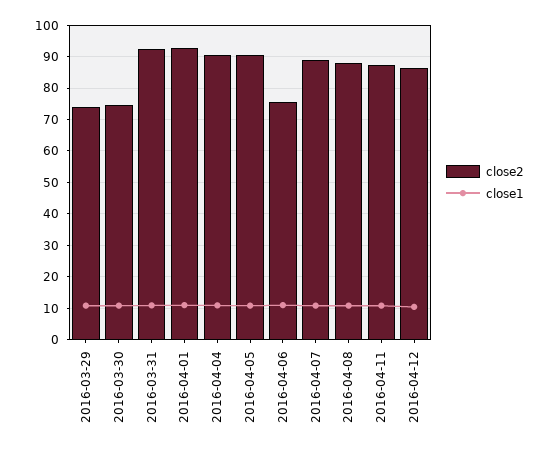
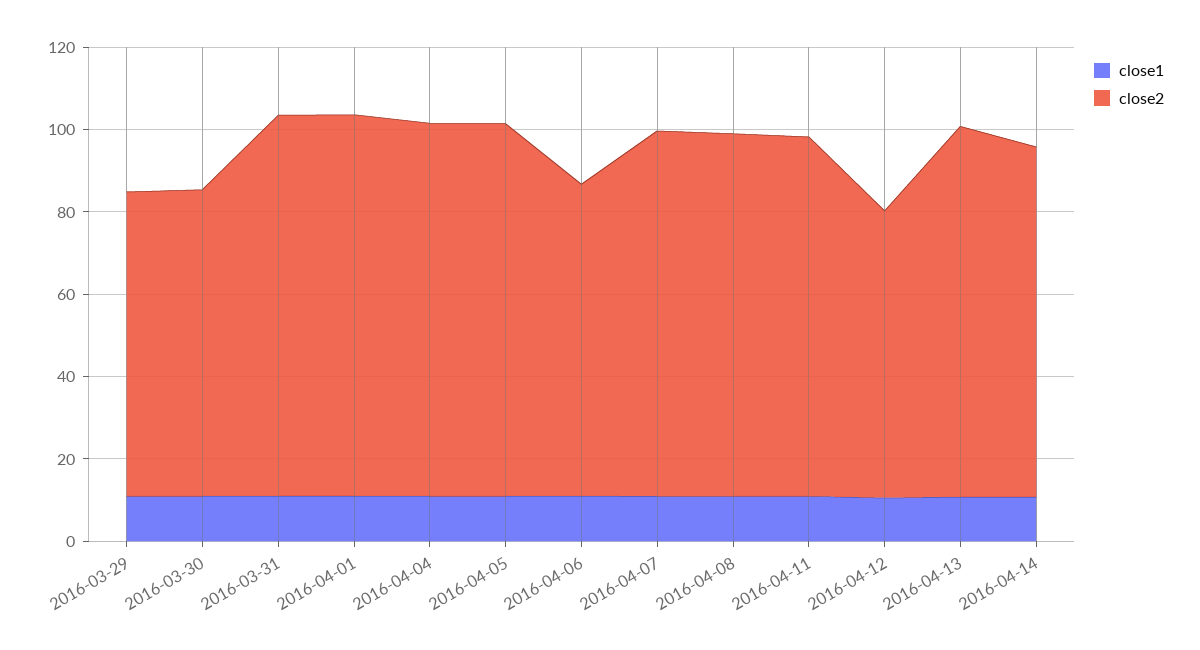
close2, 2016-04-12: 86 -> 70
close1, 2016-04-13: none -> 10
close2, 2016-04-13: none -> 90
close1, 2016-04-14: none -> 10
close2, 2016-04-14: none -> 85

